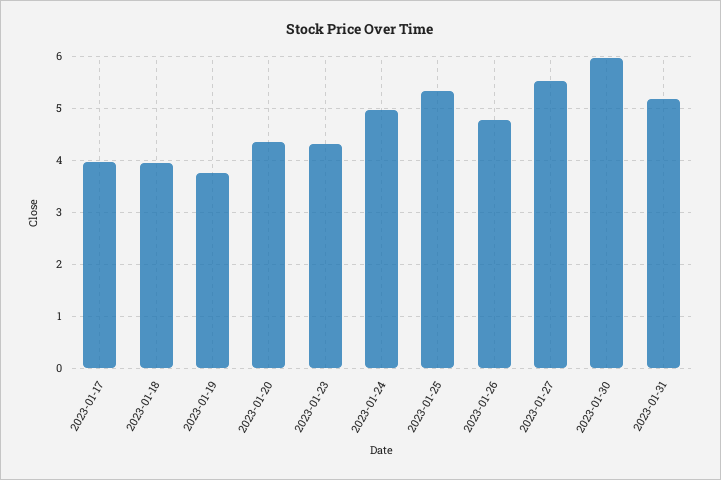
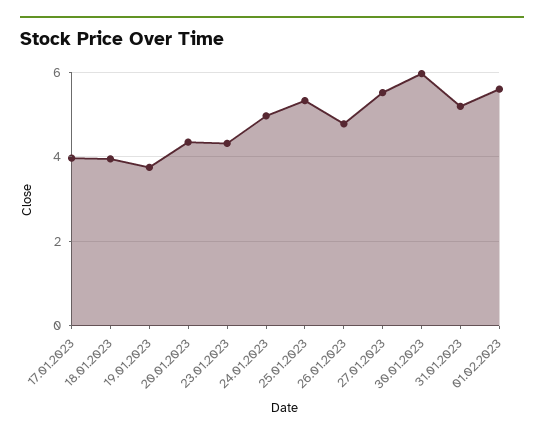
01.02.2023: none -> 5.6

